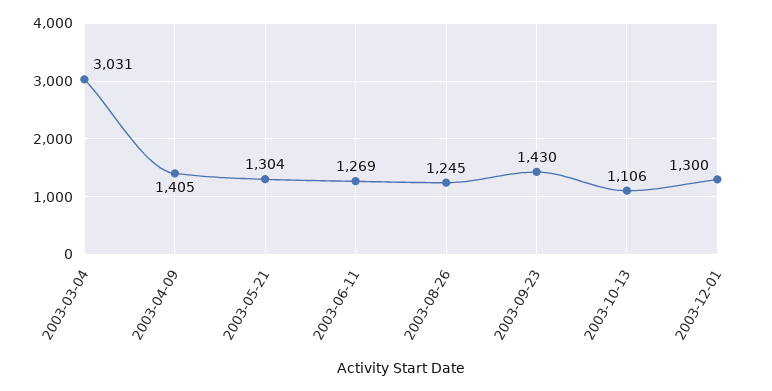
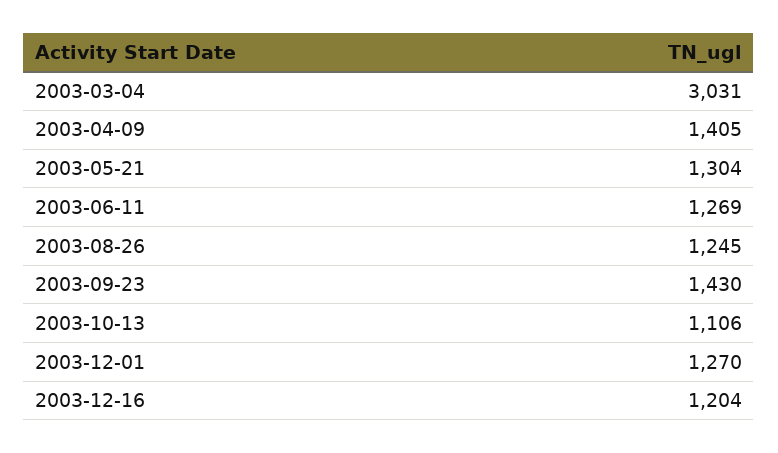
2003-12-01: 1300 -> 1270
2003-12-16: none -> 1204

